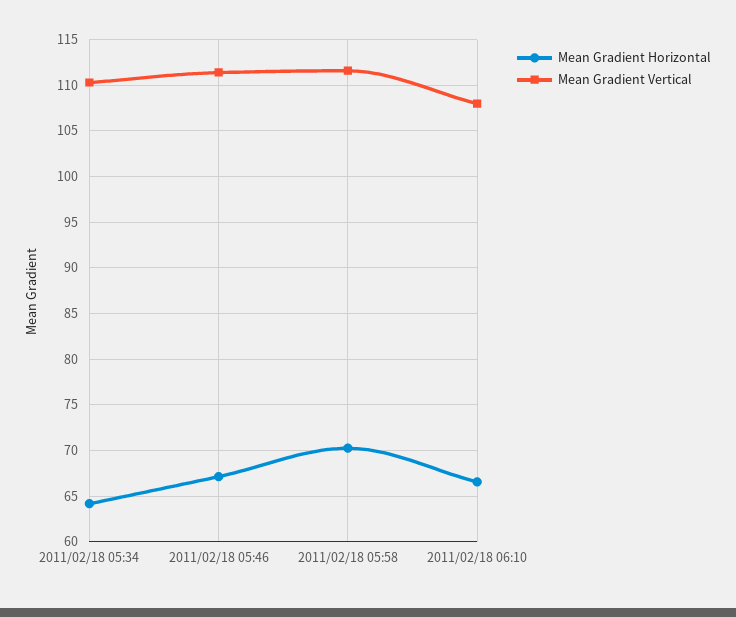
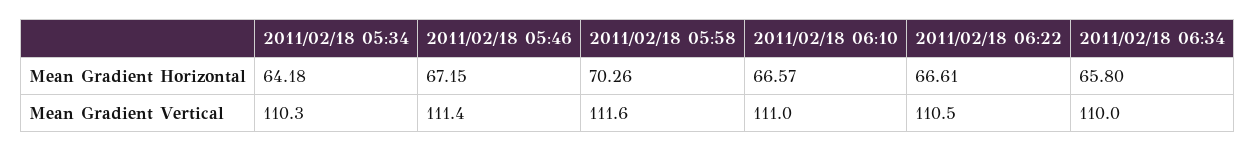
Mean Gradient Vertical, 2011/02/18 06:10: 108 -> 111
Mean Gradient Horizontal, 2011/02/18 06:22: none -> 66.61
Mean Gradient Horizontal, 2011/02/18 06:34: none -> 65.8
Mean Gradient Vertical, 2011/02/18 06:22: none -> 110.5
Mean Gradient Vertical, 2011/02/18 06:34: none -> 110

